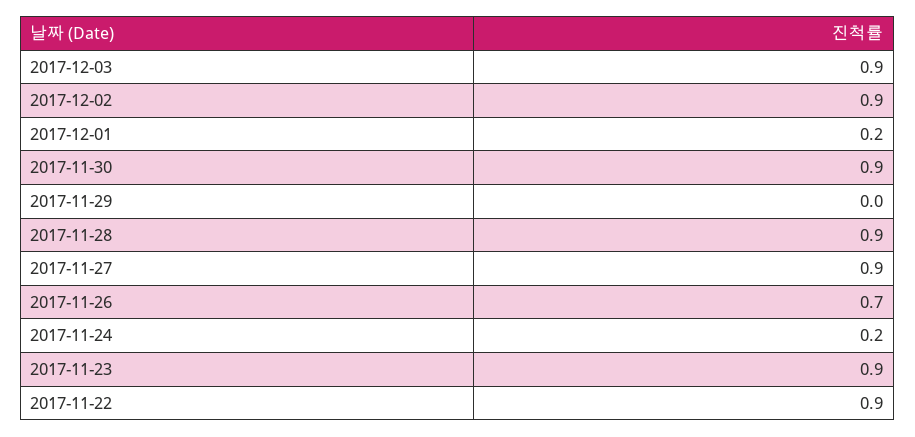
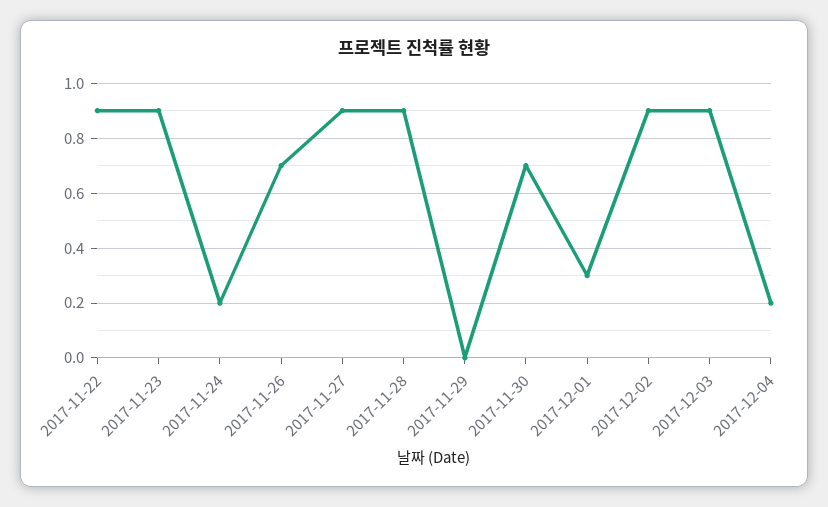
2017-12-01: 0.2 -> 0.3
2017-11-30: 0.9 -> 0.7
2017-12-04: none -> 0.2

